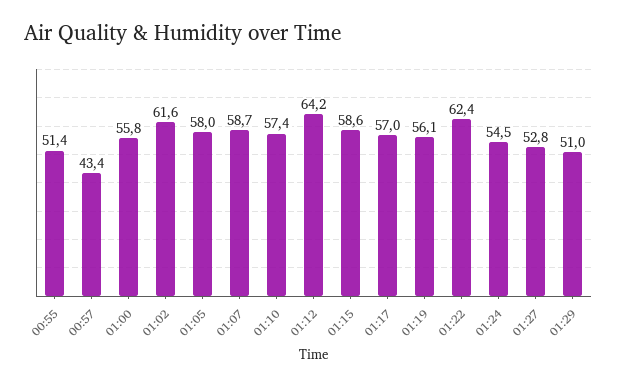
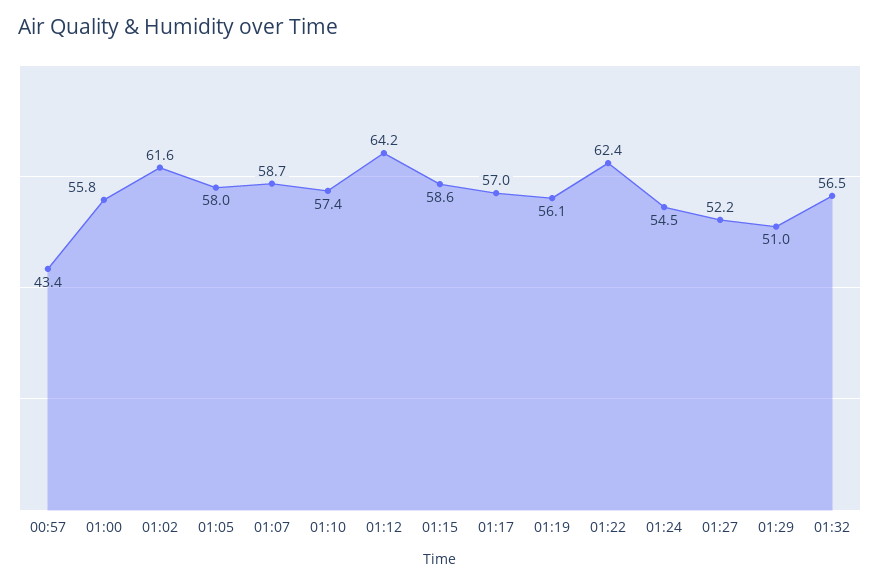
00:55: 51.4 -> none
01:27: 52.8 -> 52.2
01:32: none -> 56.5

